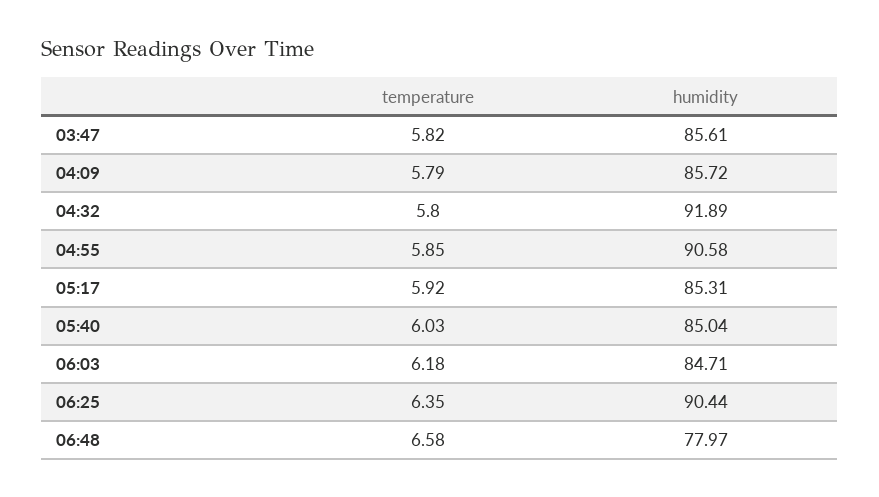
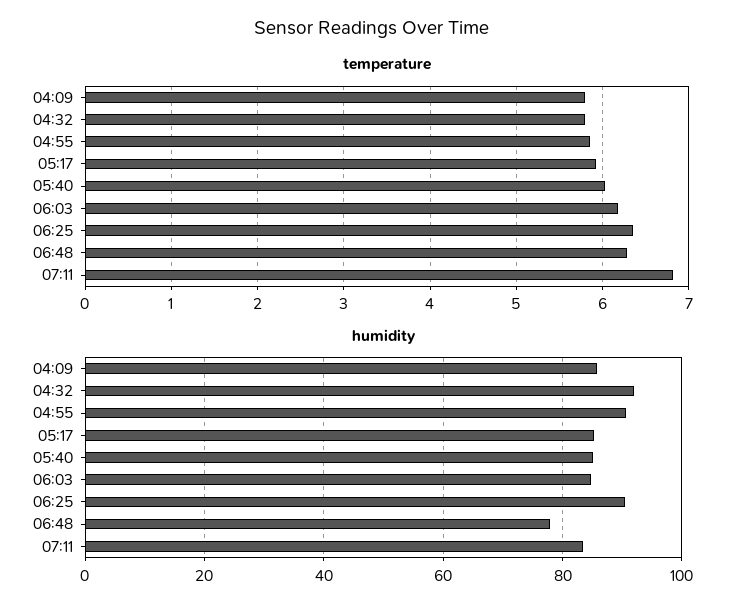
temperature, 03:47: 5.82 -> none
humidity, 03:47: 85.61 -> none
temperature, 06:48: 6.58 -> 6.3
temperature, 07:11: none -> 6.8
humidity, 07:11: none -> 84

